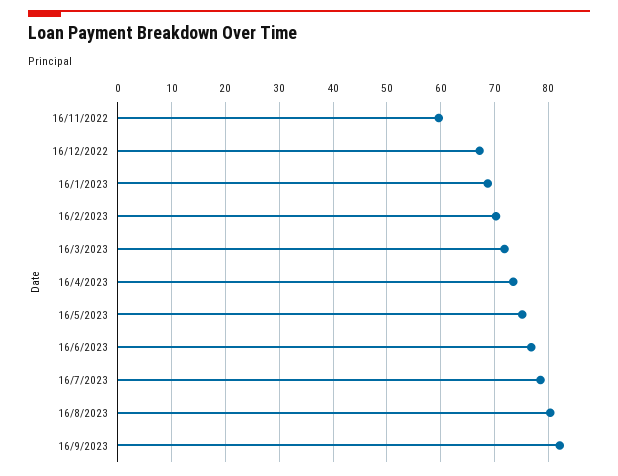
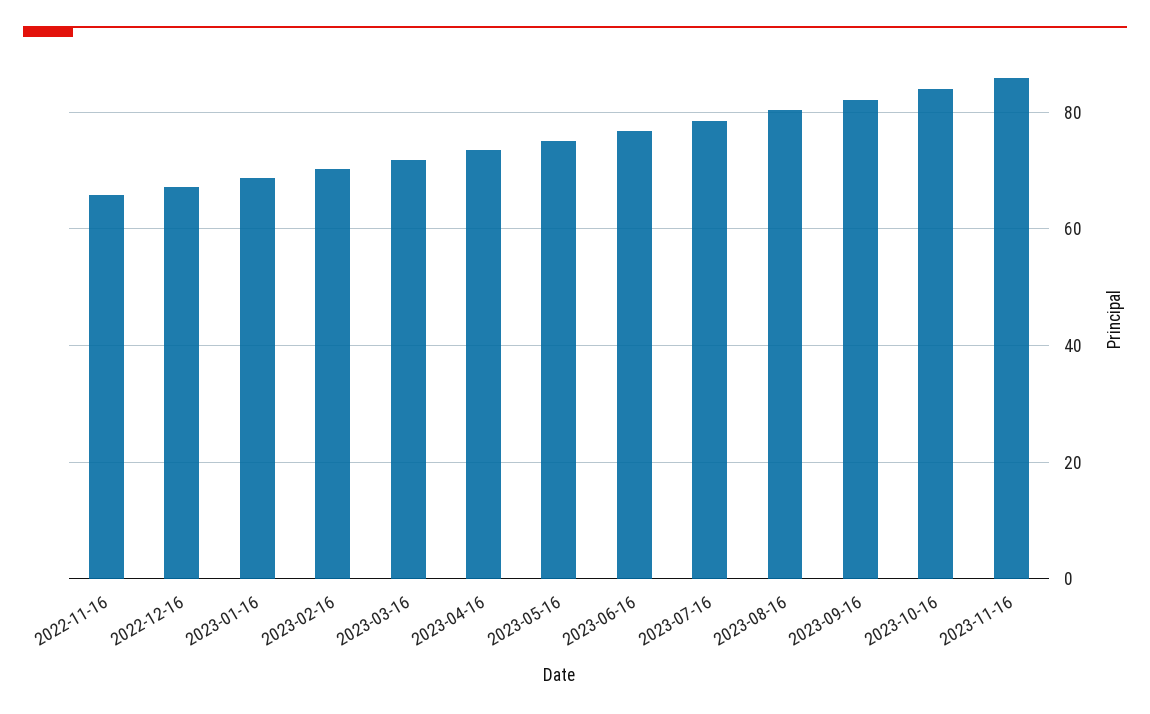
16/11/2022: 60 -> 66
2023-10-16: none -> 84
2023-11-16: none -> 86

